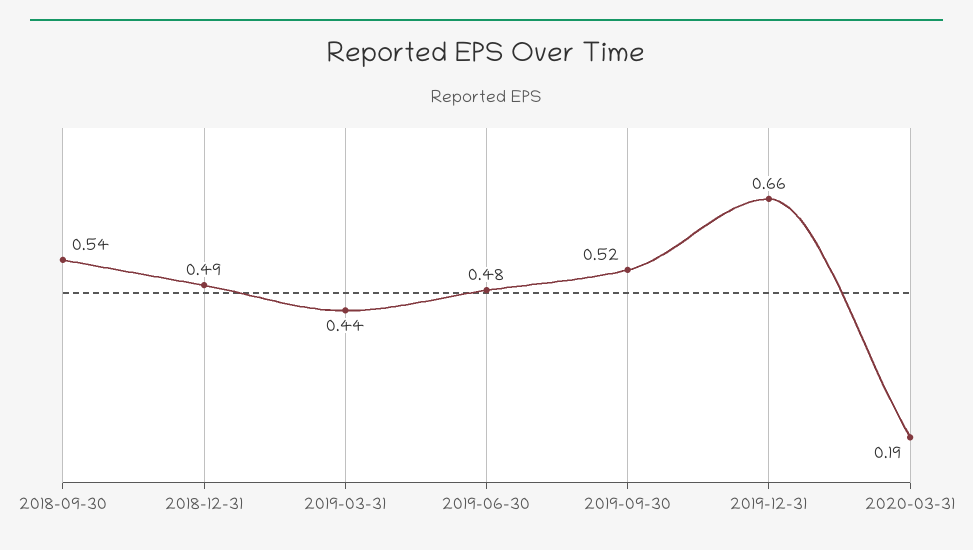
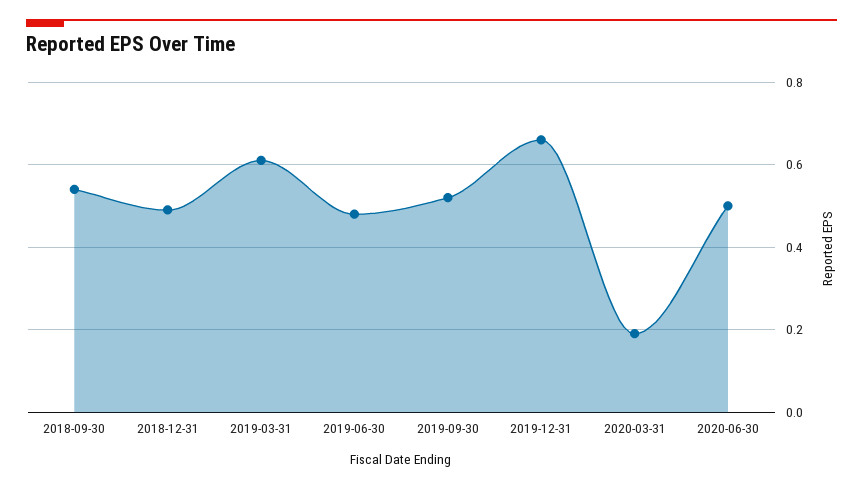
2019-03-31: 0.44 -> 0.6
2020-06-30: none -> 0.5

